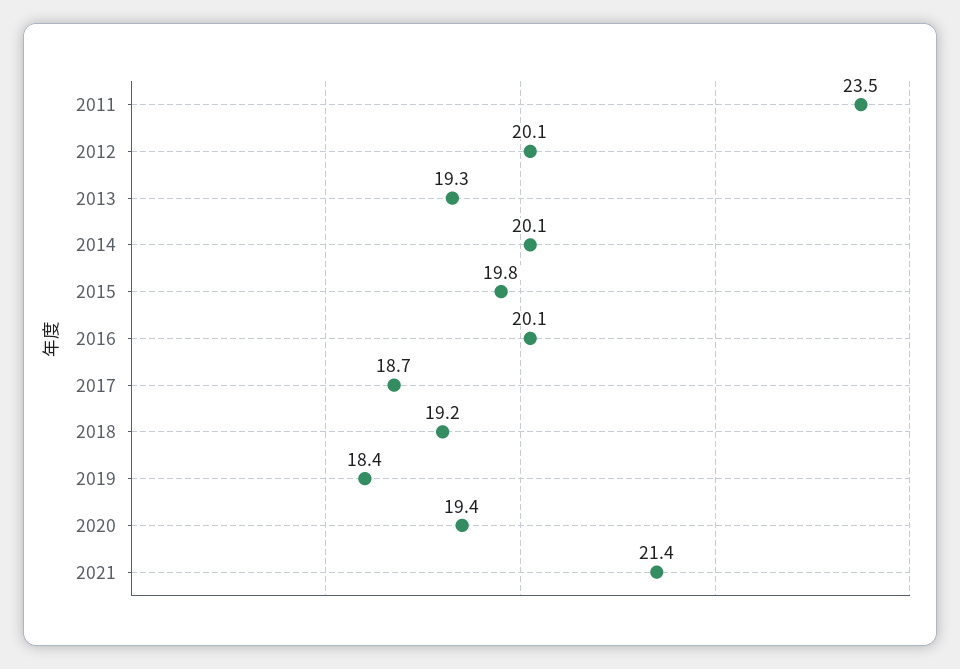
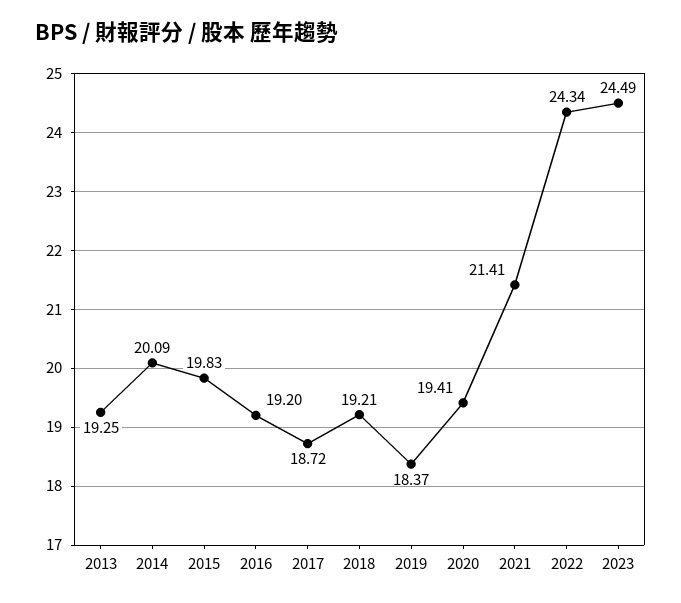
2011: 23.5 -> none
2012: 20.1 -> none
2016: 20.1 -> 19.2
2022: none -> 24.34
2023: none -> 24.49

